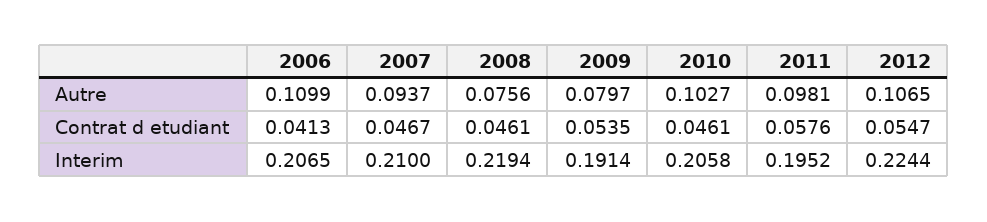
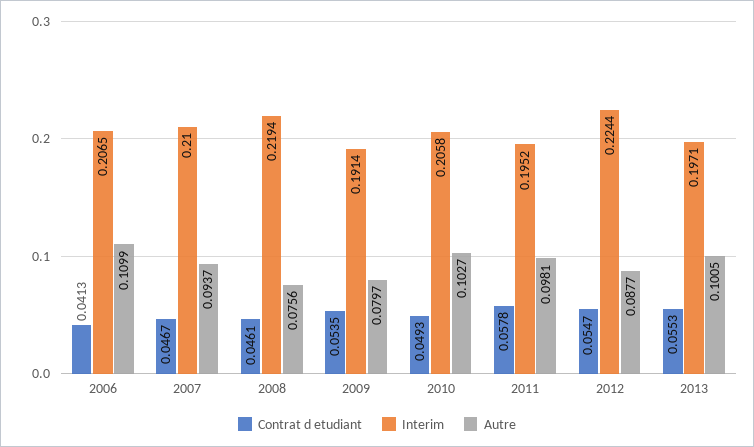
Autre, 2012: 0.1065 -> 0.0877
Contrat d etudiant, 2010: 0.0461 -> 0.0493
Contrat d etudiant, 2011: 0.0576 -> 0.0578
Contrat d etudiant, 2013: none -> 0.0553
Interim, 2013: none -> 0.1971
Autre, 2013: none -> 0.1005

